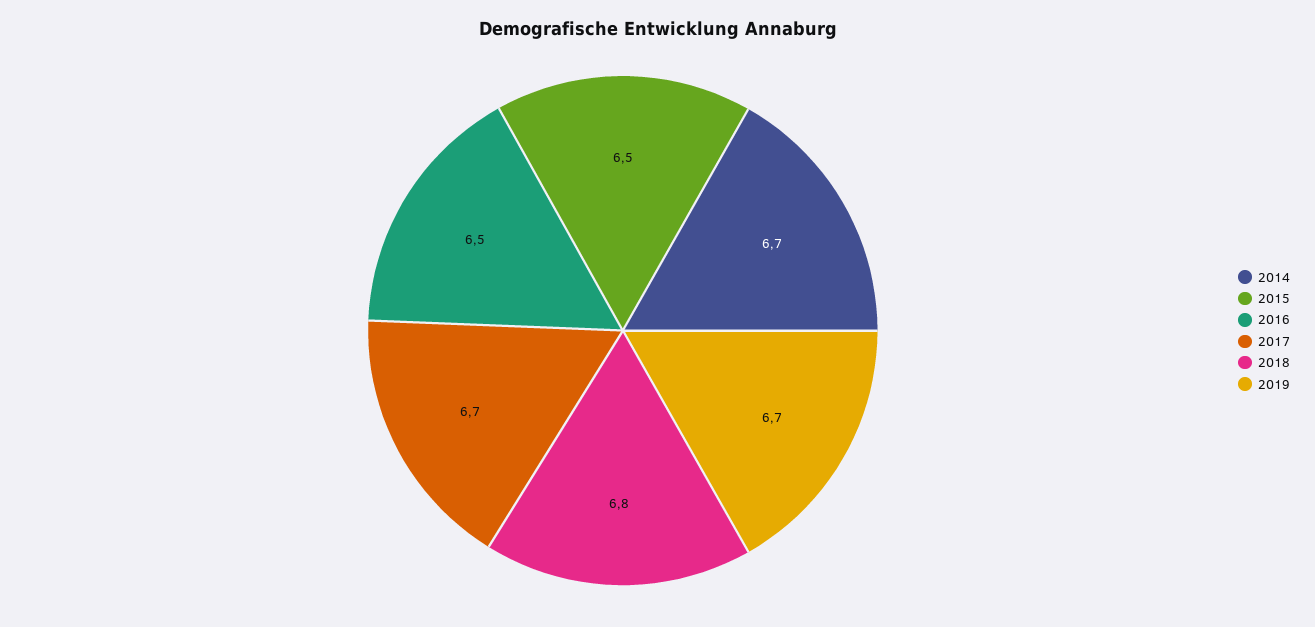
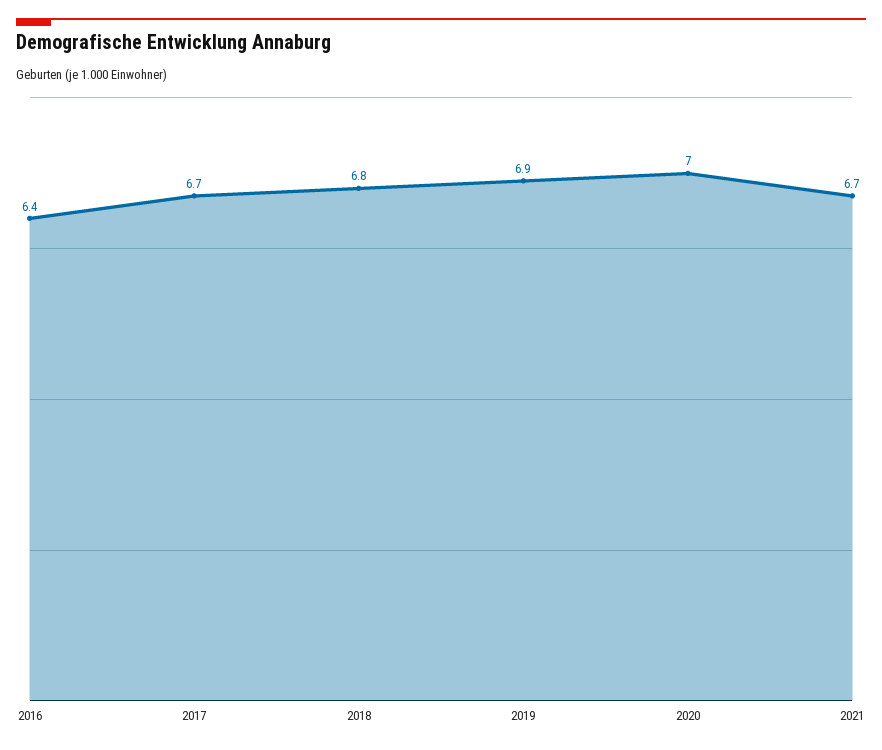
2014: 6.7 -> none
2015: 6.5 -> none
2016: 6.5 -> 6.4
2019: 6.7 -> 6.9
2020: none -> 7
2021: none -> 6.7

